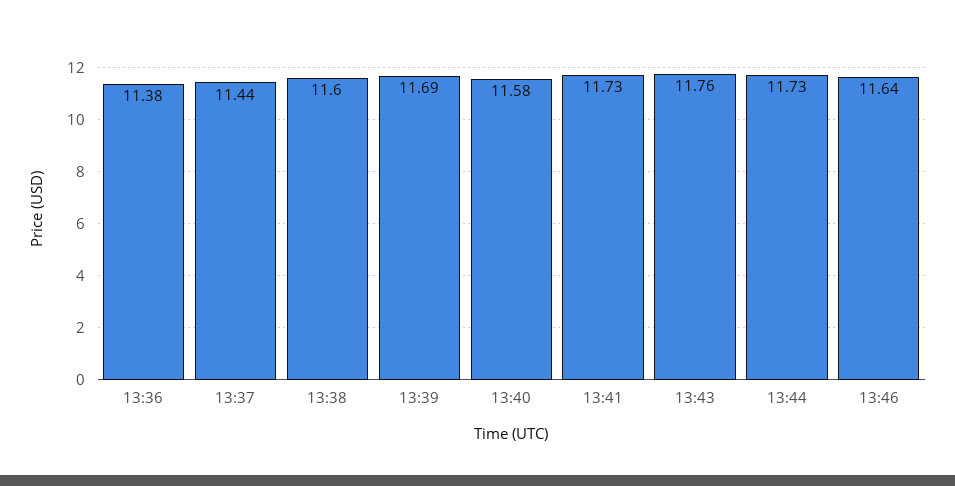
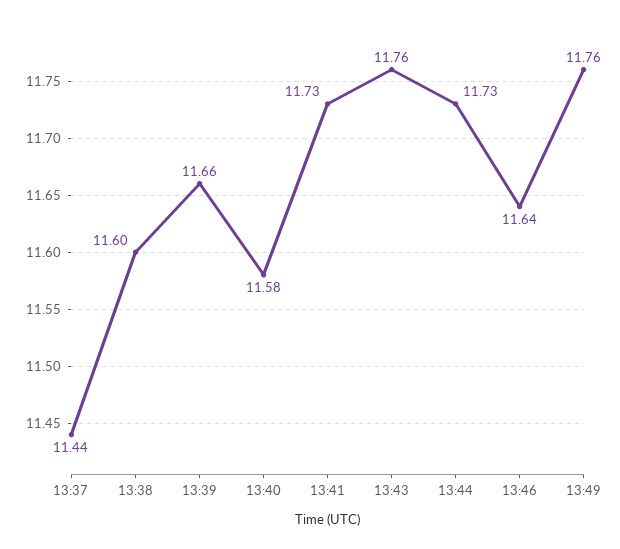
13:36: 11.38 -> none
13:39: 11.69 -> 11.66
13:49: none -> 11.76

